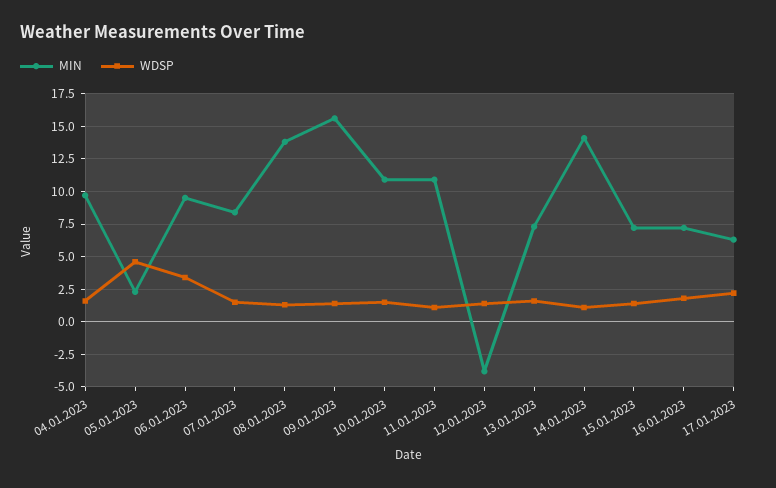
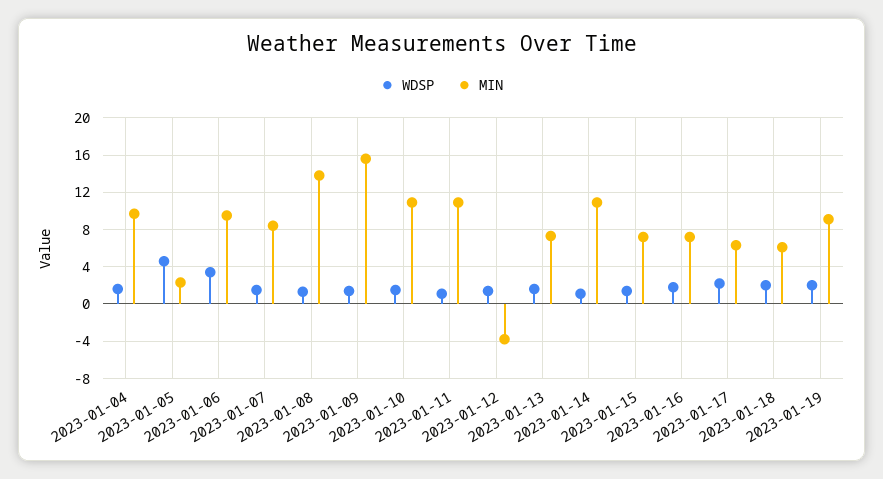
MIN, 14.01.2023: 14 -> 11
WDSP, 2023-01-18: none -> 2
MIN, 2023-01-18: none -> 6
WDSP, 2023-01-19: none -> 2
MIN, 2023-01-19: none -> 9

